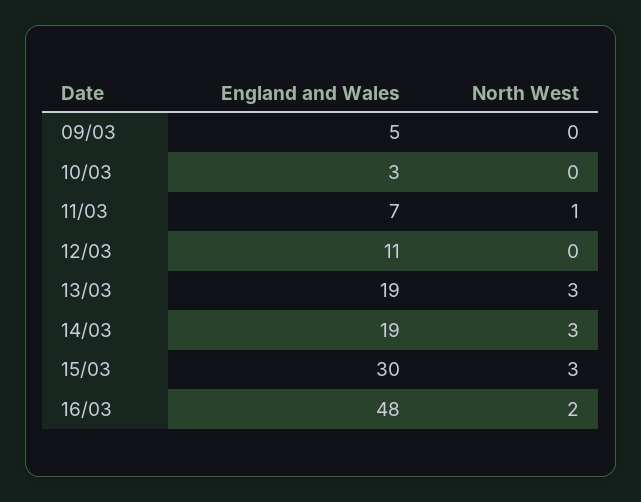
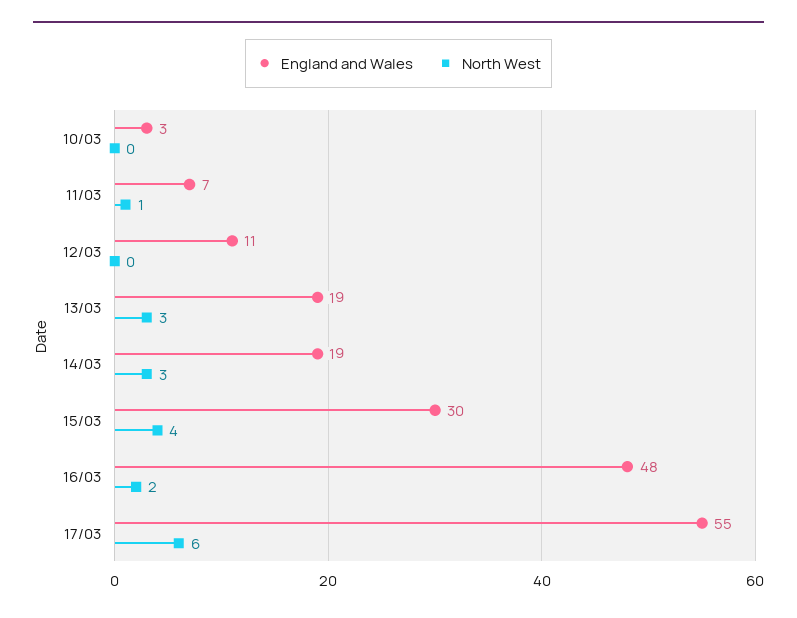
England and Wales, 09/03: 5 -> none
North West, 09/03: 0 -> none
North West, 15/03: 3 -> 4
England and Wales, 17/03: none -> 55
North West, 17/03: none -> 6

